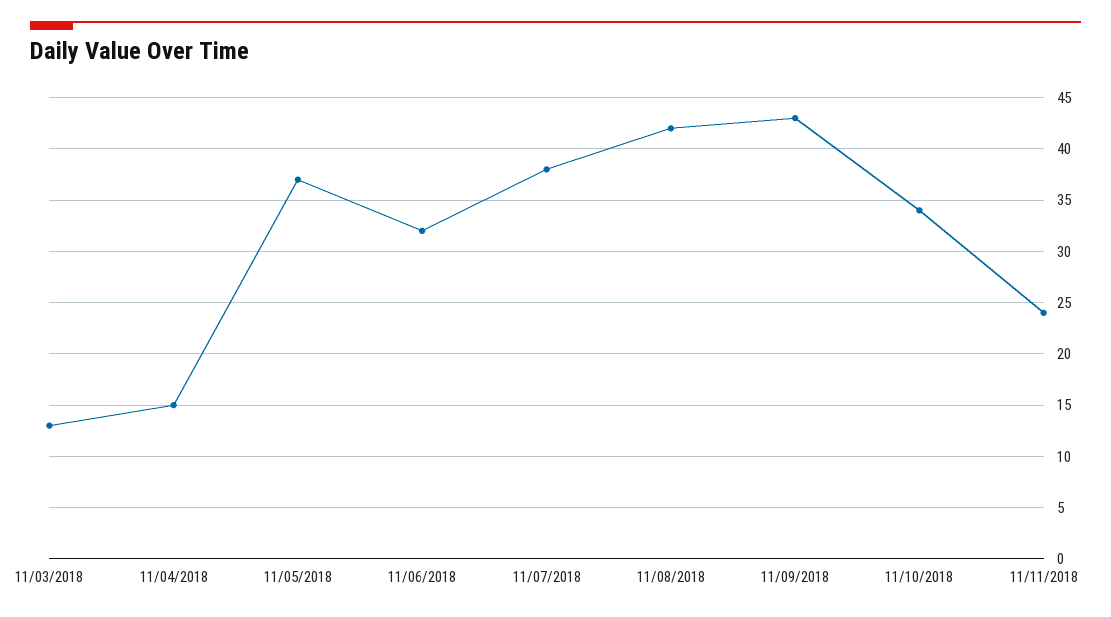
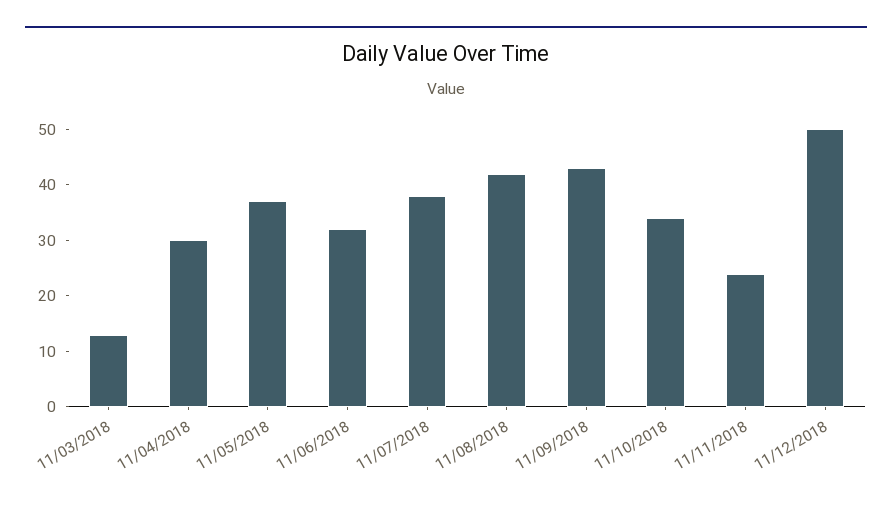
11/04/2018: 15 -> 30
11/12/2018: none -> 50

